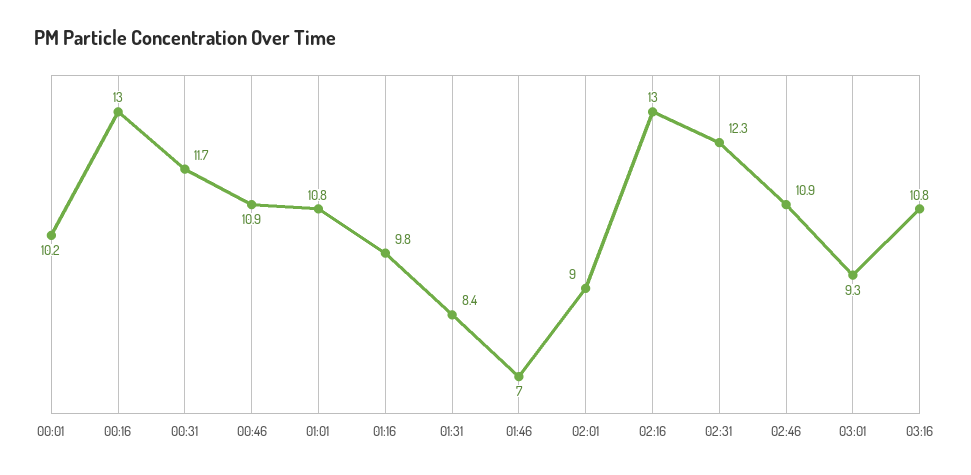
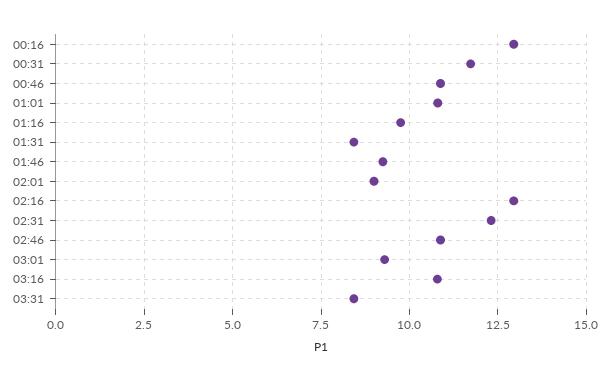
00:01: 10.2 -> none
01:46: 7 -> 9.25
03:31: none -> 8.5

